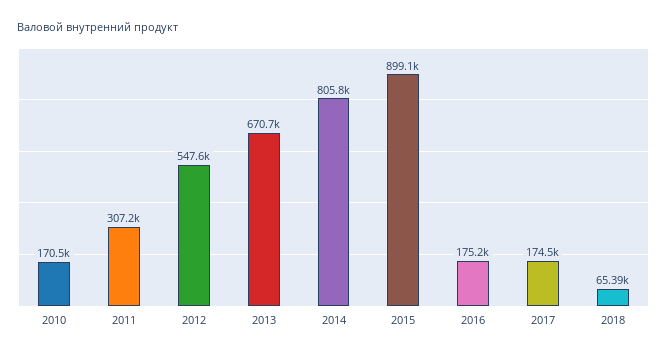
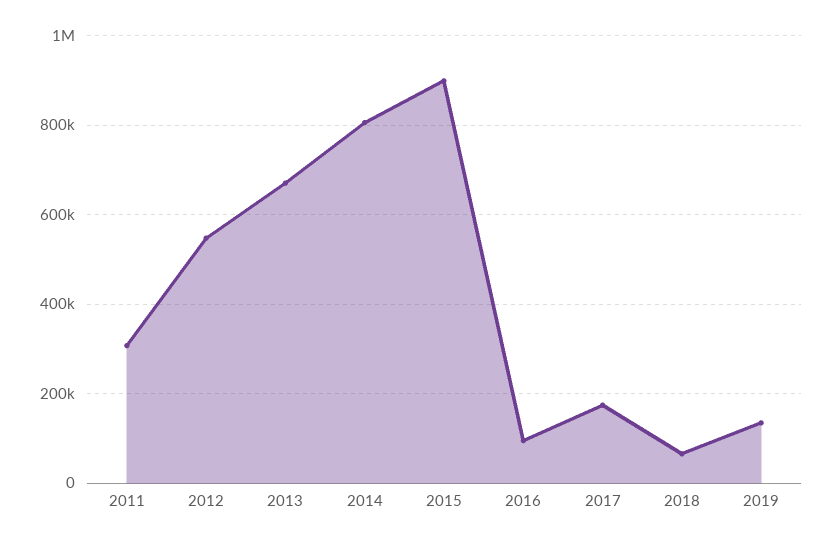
2010: 170500 -> none
2016: 175200 -> 100000
2019: none -> 140000

